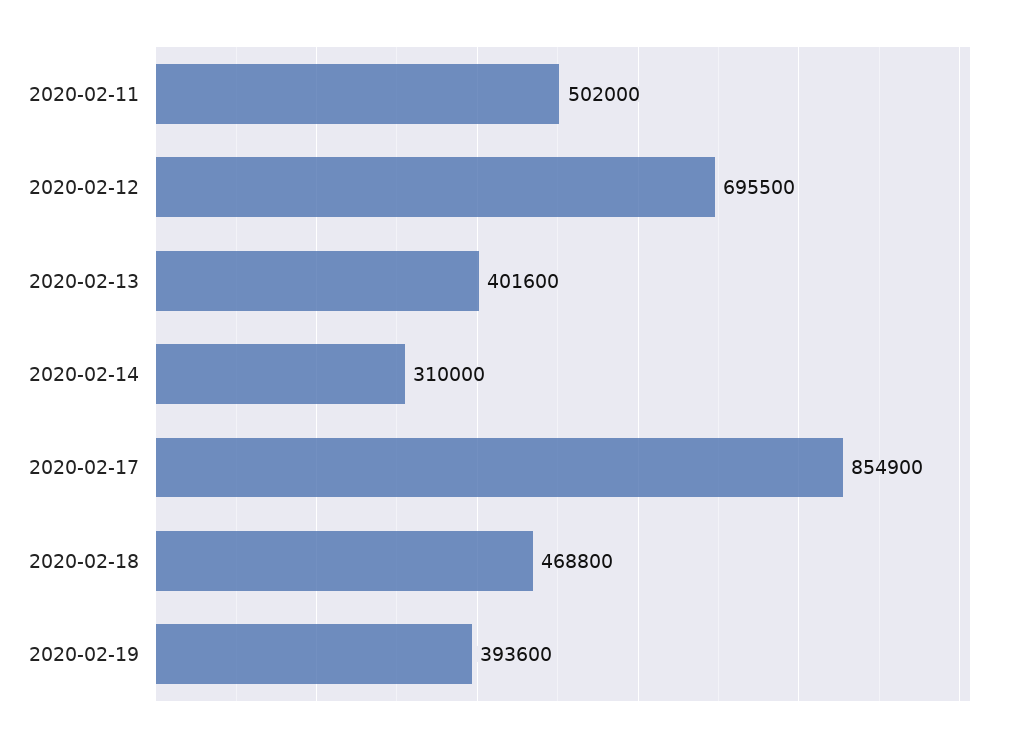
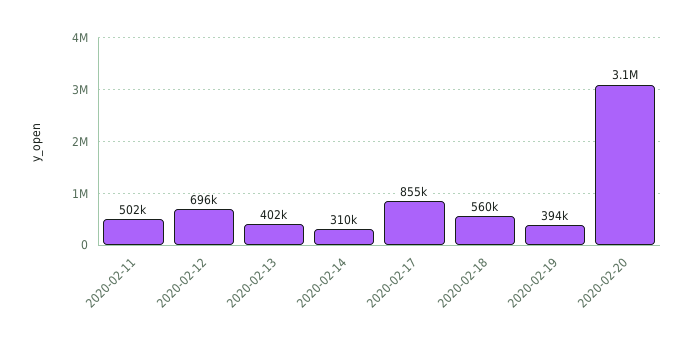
2020-02-18: 468800 -> 560000
2020-02-20: none -> 3100000

